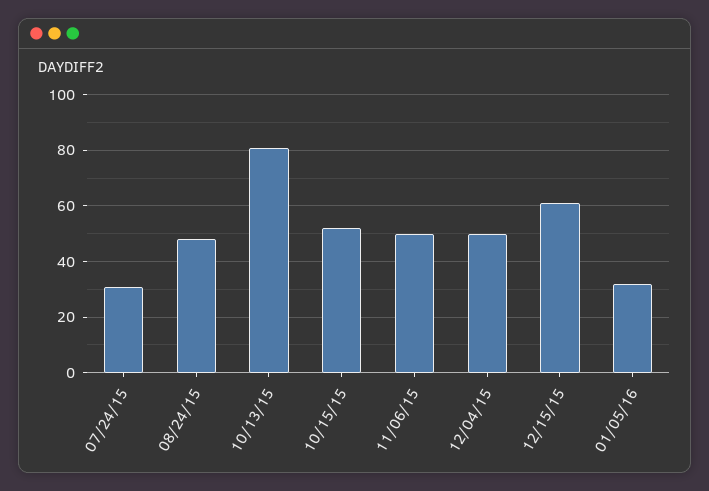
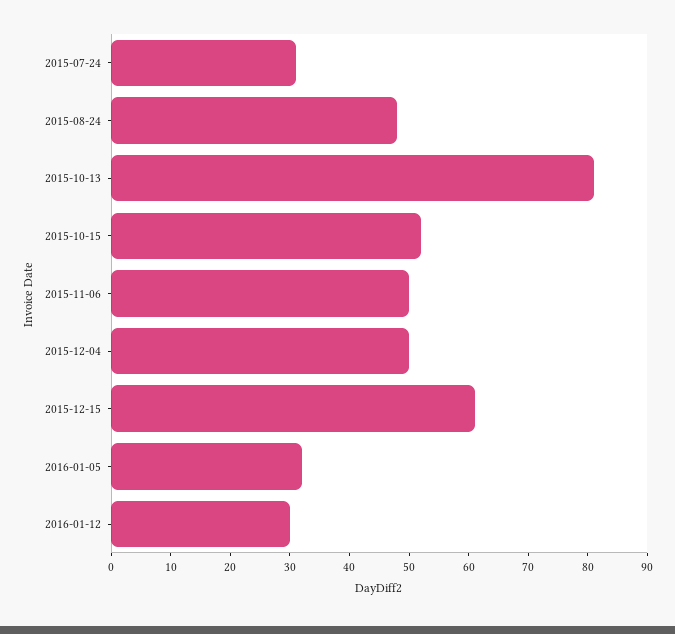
2016-01-12: none -> 30

